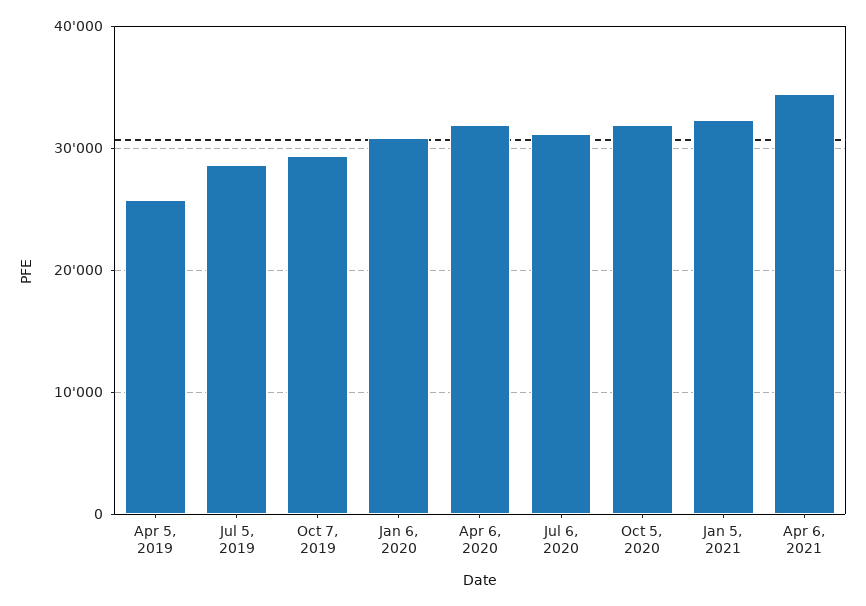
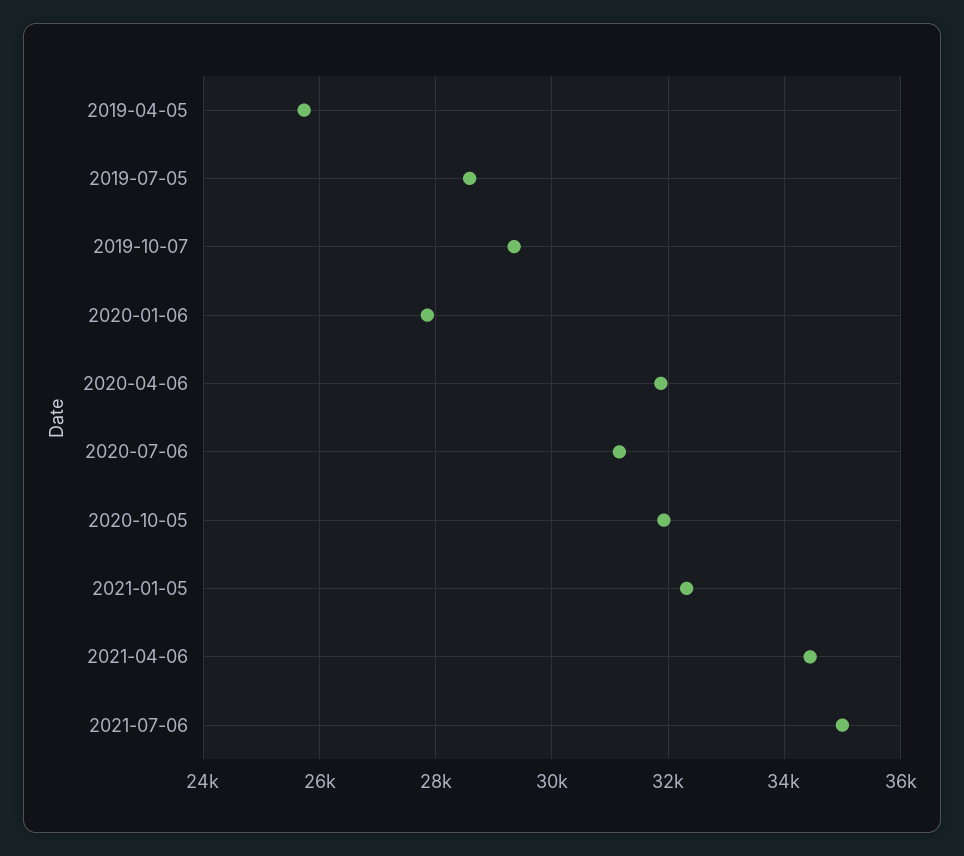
Jan 6, 2020: 31000 -> 27800
2021-07-06: none -> 35000

